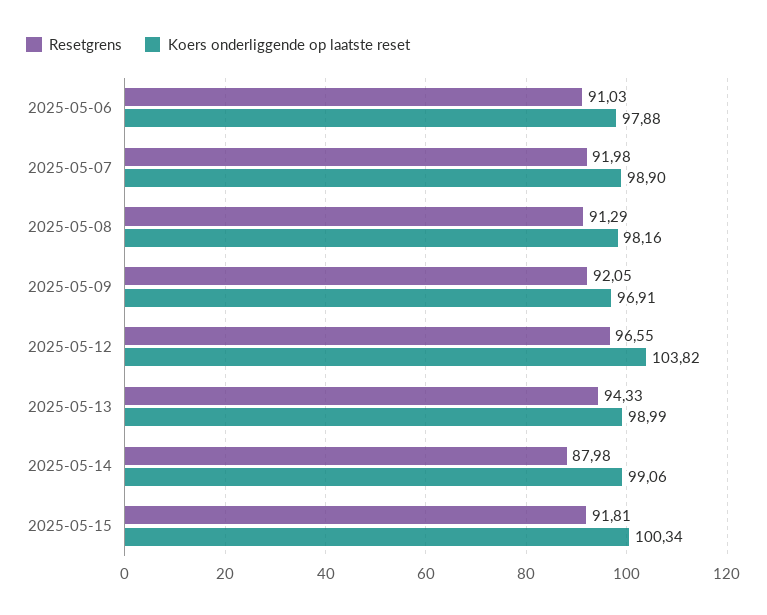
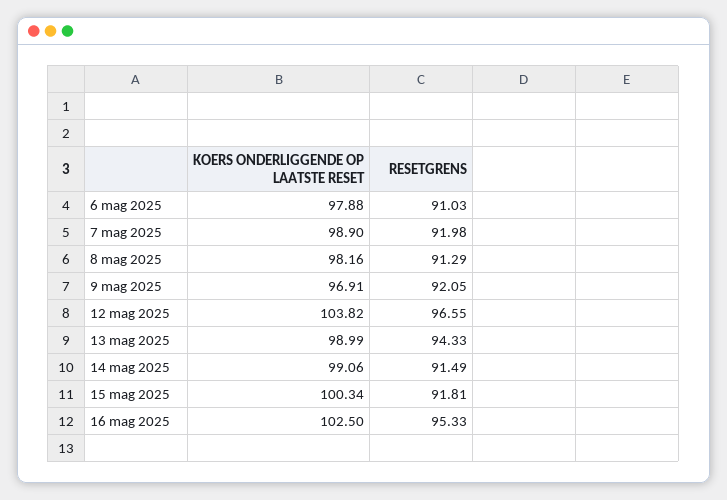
Resetgrens, 2025-05-14: 87.98 -> 91.49
Koers onderliggende op laatste reset, 16 mag 2025: none -> 102.5
Resetgrens, 16 mag 2025: none -> 95.33

